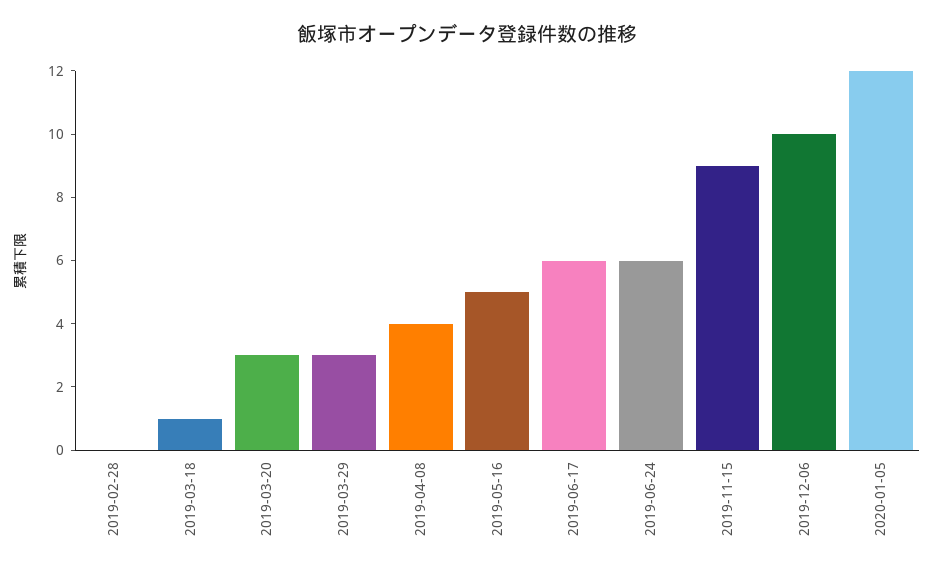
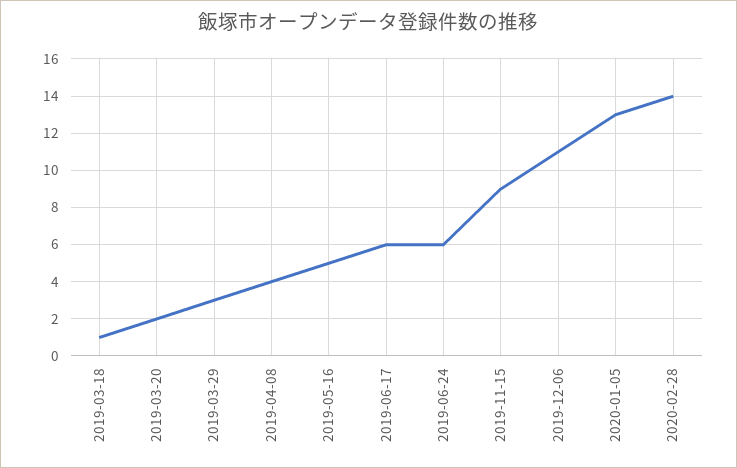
2019-02-28: 0 -> none
2019-03-20: 3 -> 2
2019-12-06: 10 -> 11
2020-01-05: 12 -> 13
2020-02-28: none -> 14

